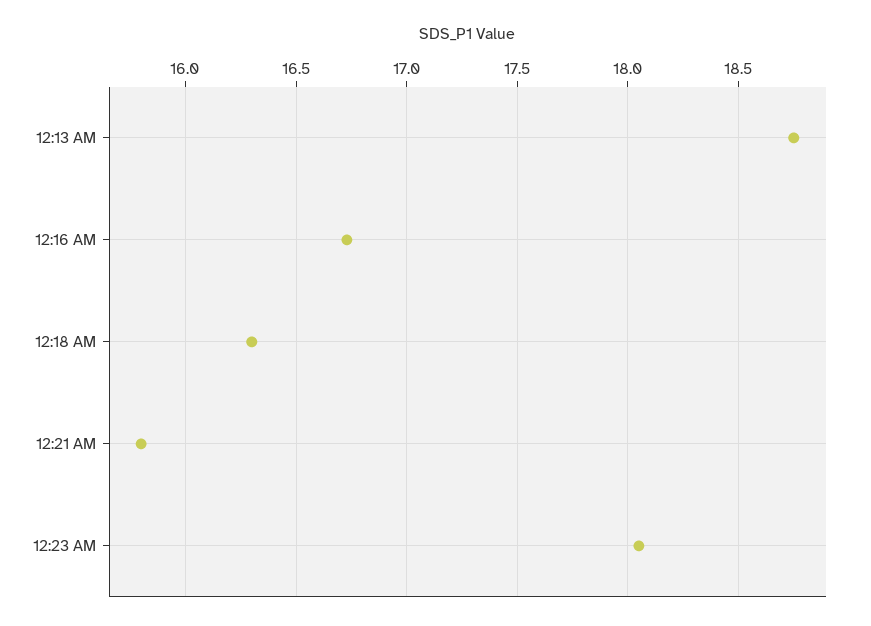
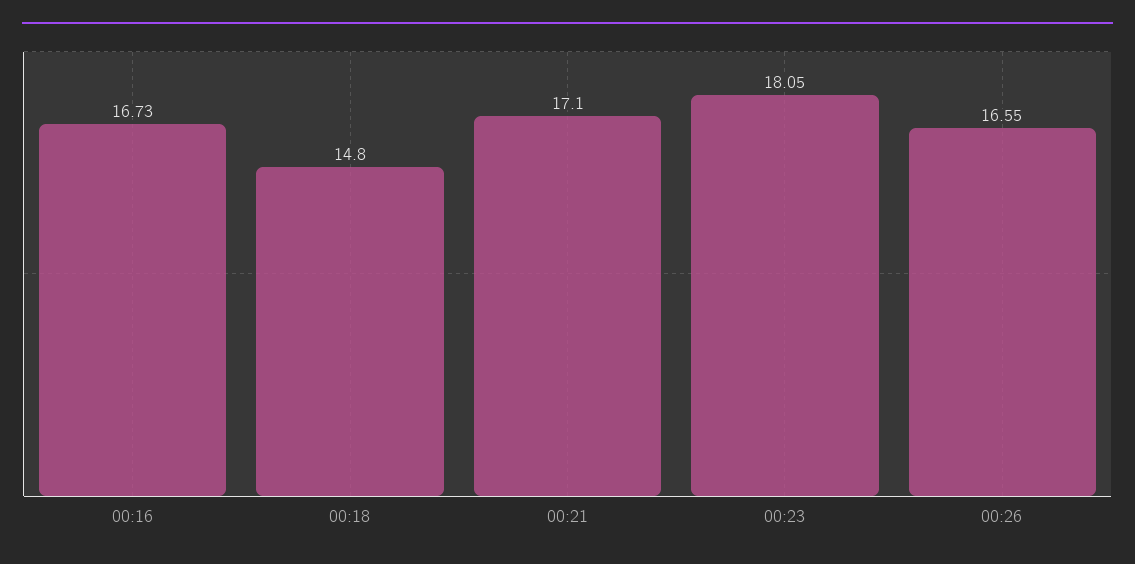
12:13 AM: 18.75 -> none
12:18 AM: 16.3 -> 14.8
12:21 AM: 15.8 -> 17.1
00:26: none -> 16.55

